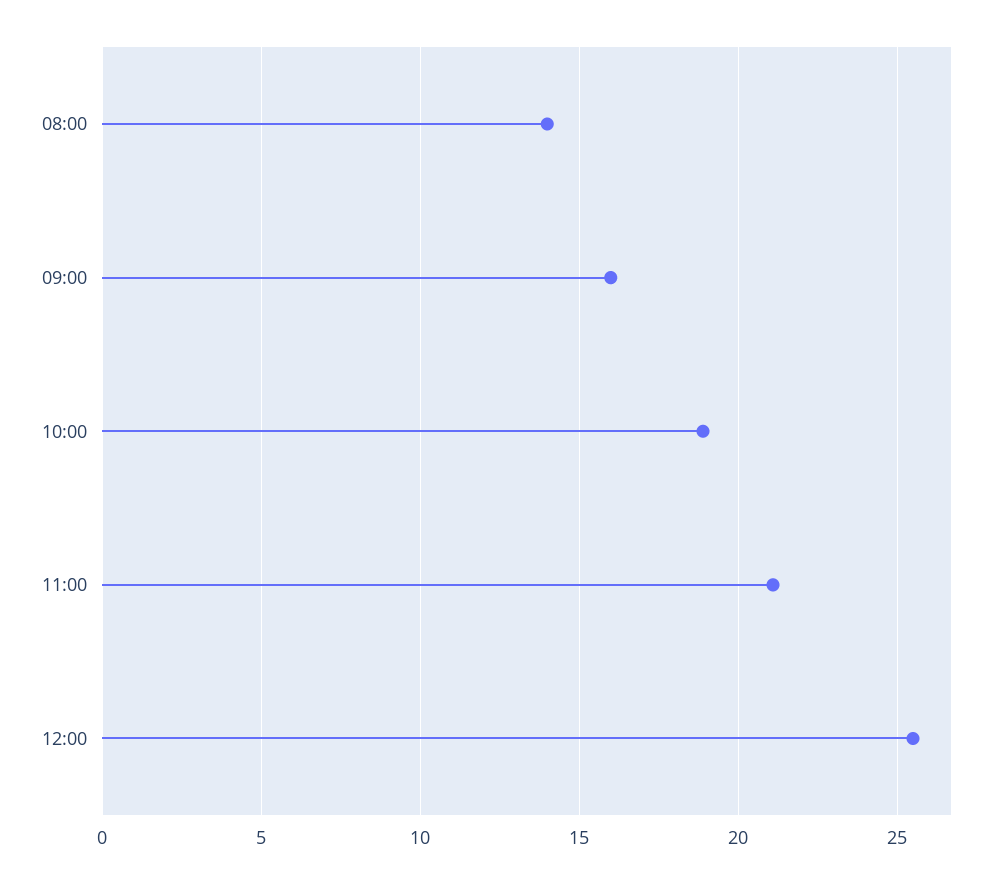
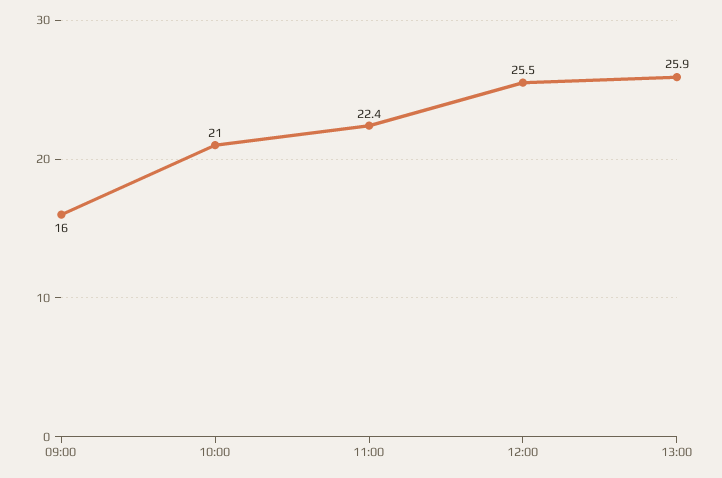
08:00: 14 -> none
10:00: 19 -> 21
11:00: 21 -> 22.4
13:00: none -> 25.9

